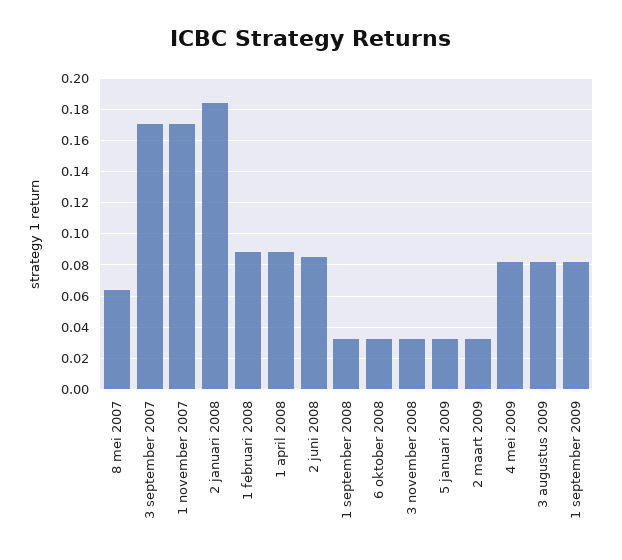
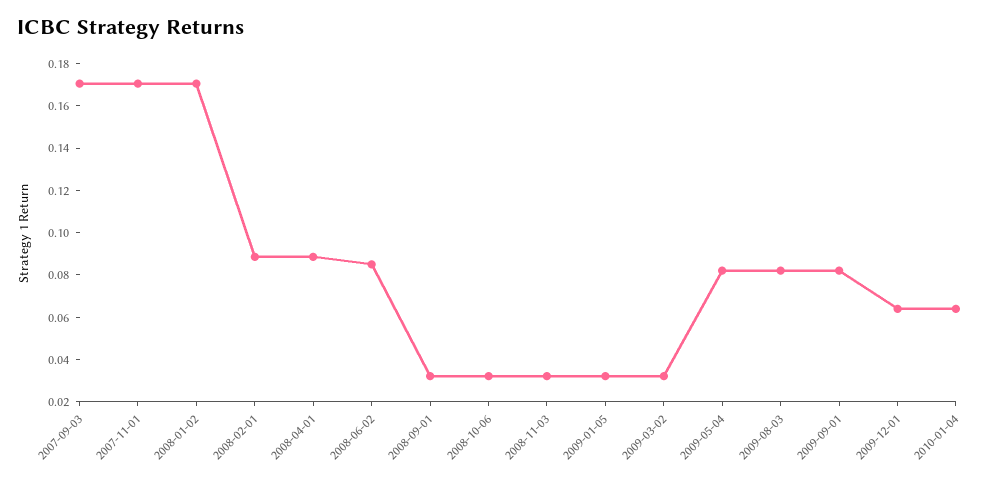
8 mei 2007: 0.065 -> none
2 januari 2008: 0.185 -> 0.17
2009-12-01: none -> 0.065
2010-01-04: none -> 0.065

